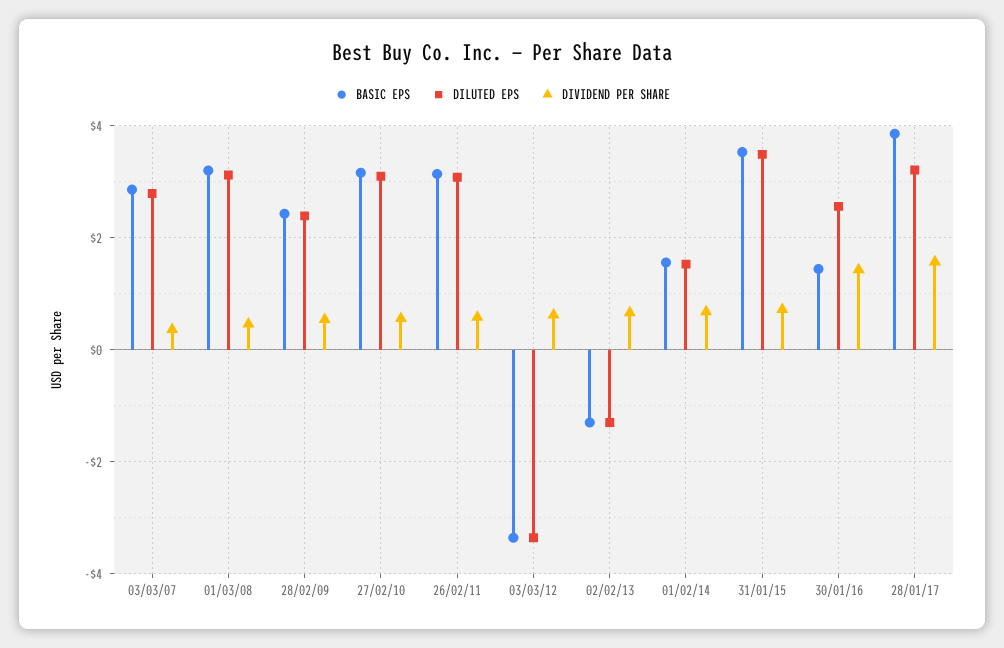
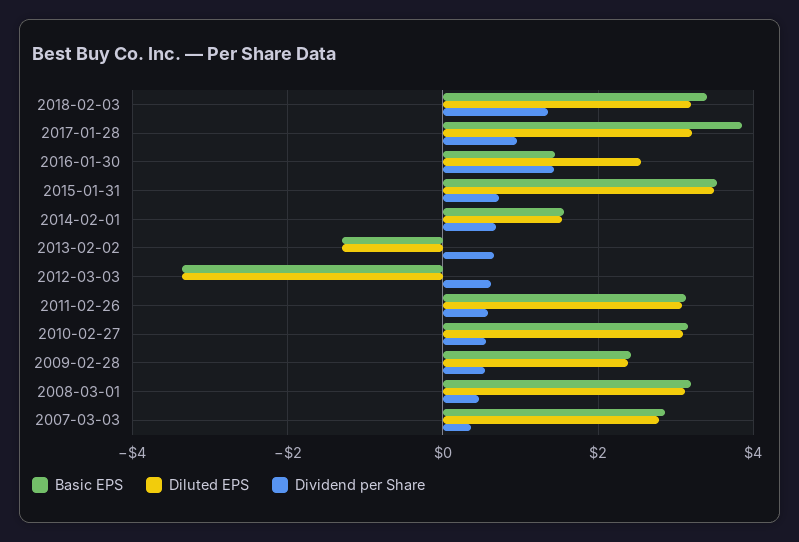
DIVIDEND PER SHARE, 28/01/17: 1.6 -> 1
BASIC EPS, 2018-02-03: none -> 3.4
DILUTED EPS, 2018-02-03: none -> 3.2
DIVIDEND PER SHARE, 2018-02-03: none -> 1.4

